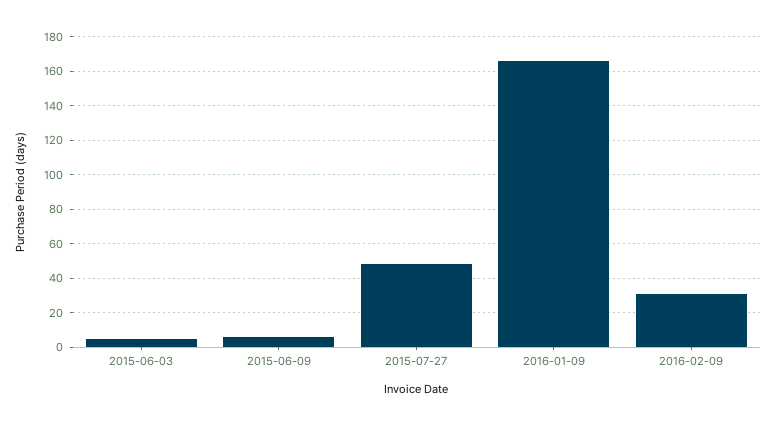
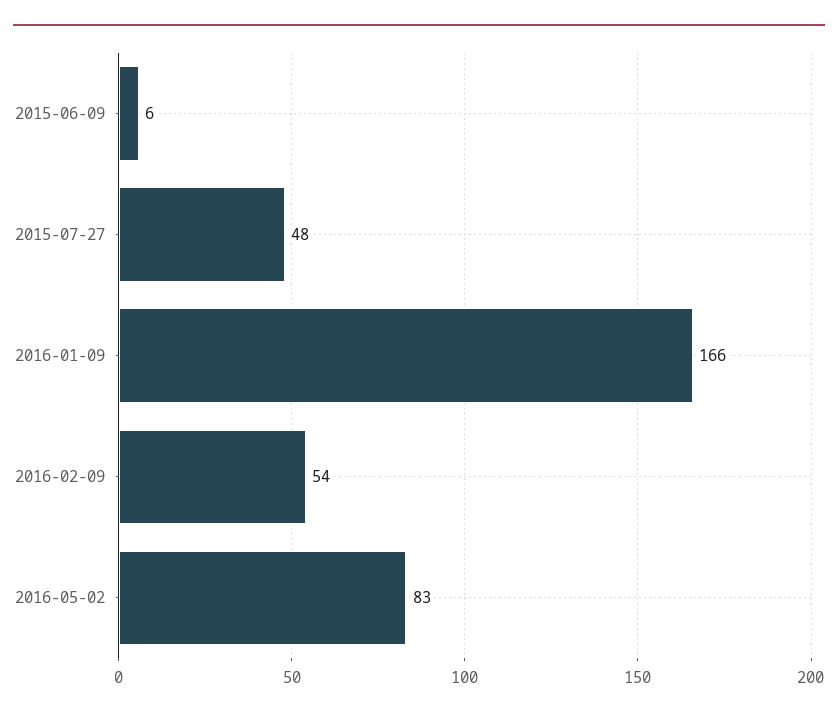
2015-06-03: 5 -> none
2016-02-09: 30 -> 54
2016-05-02: none -> 83

